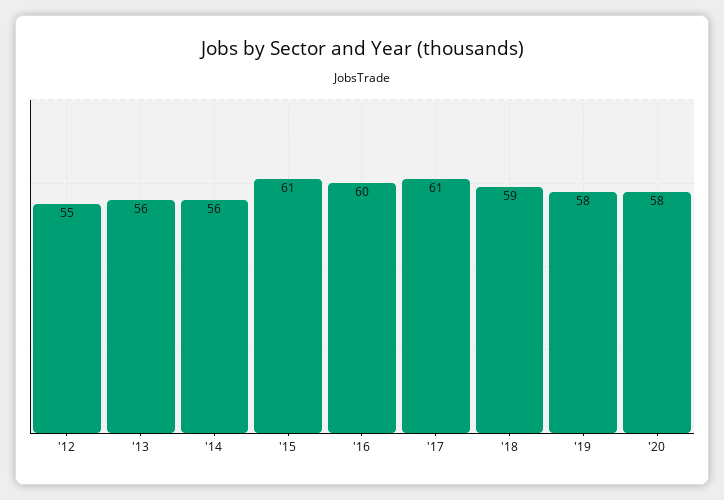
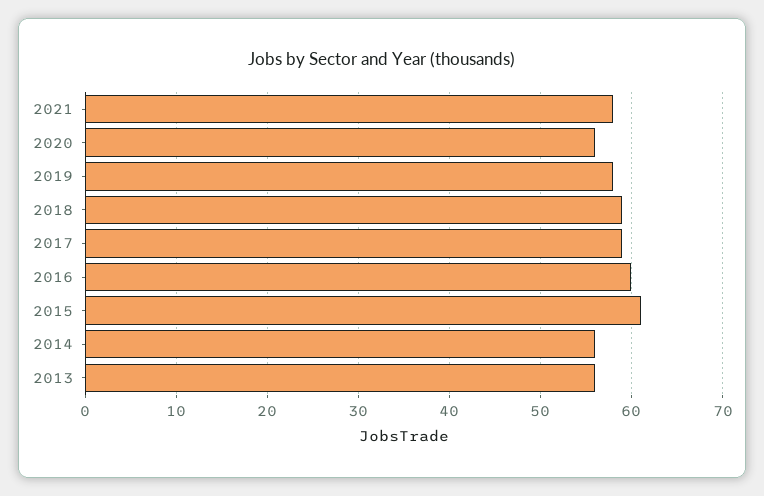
'12: 55 -> none
'17: 61 -> 59
'20: 58 -> 56
2021: none -> 58

